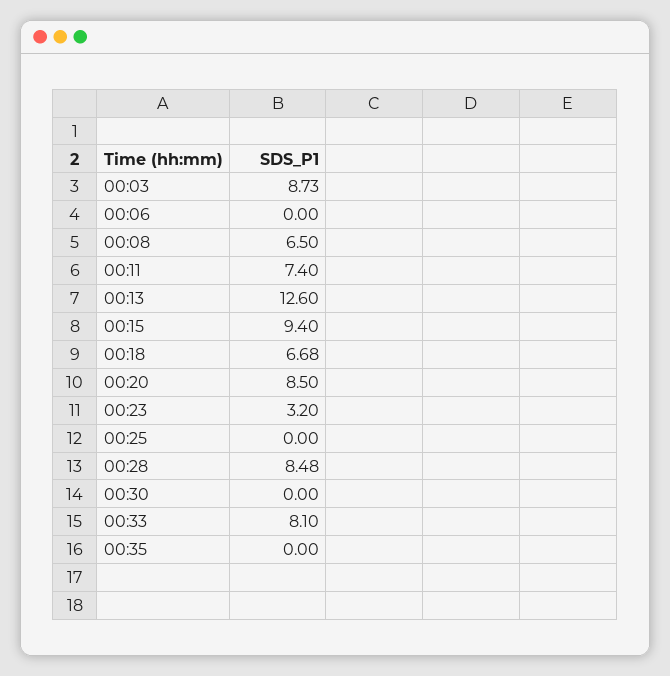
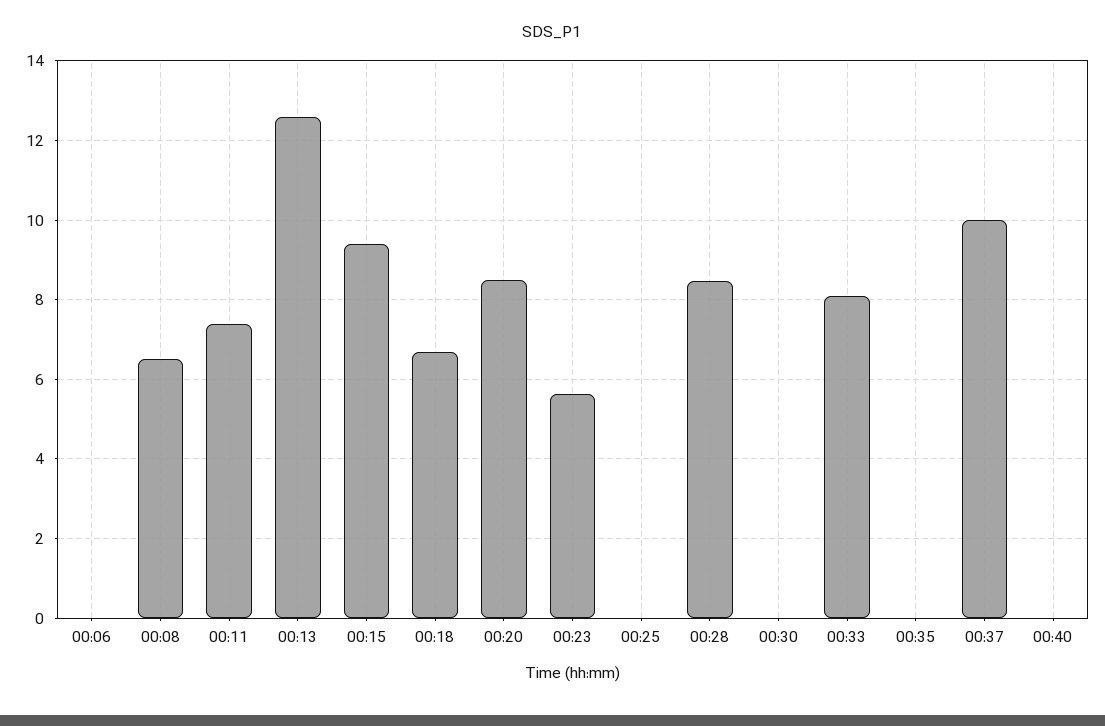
00:03: 8.73 -> none
00:23: 3.2 -> 5.6
00:37: none -> 10
00:40: none -> 0

